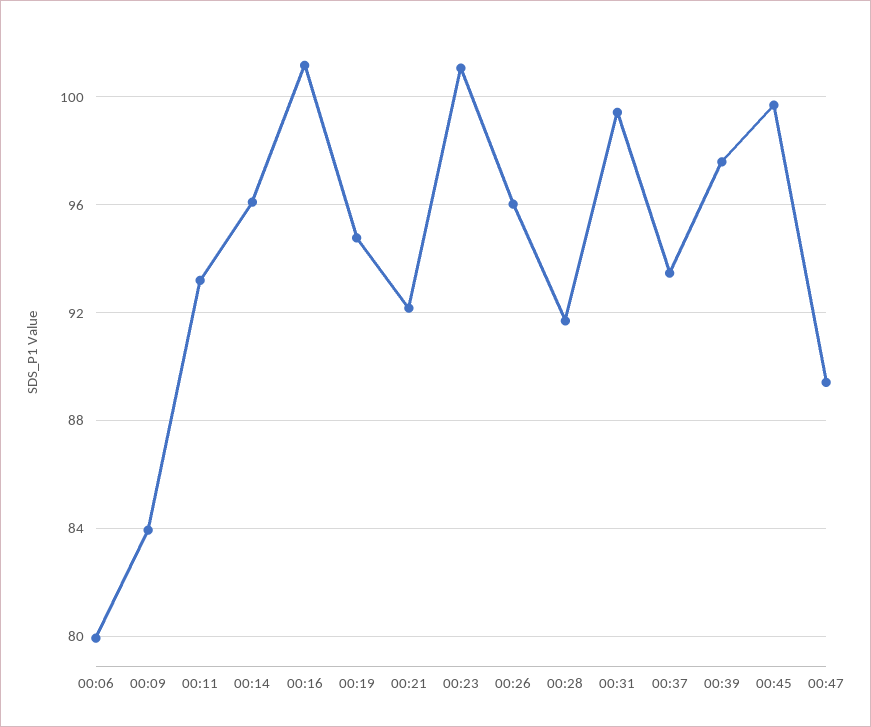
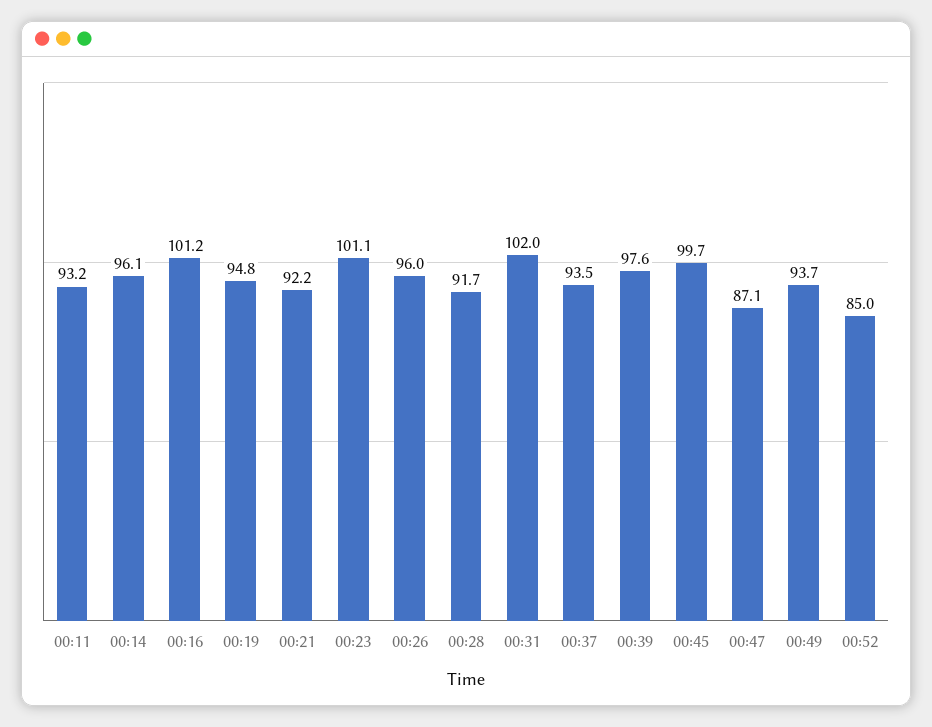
00:06: 80 -> none
00:09: 84 -> none
00:31: 99.5 -> 102
00:47: 89.5 -> 87.1
00:49: none -> 93.7
00:52: none -> 85

